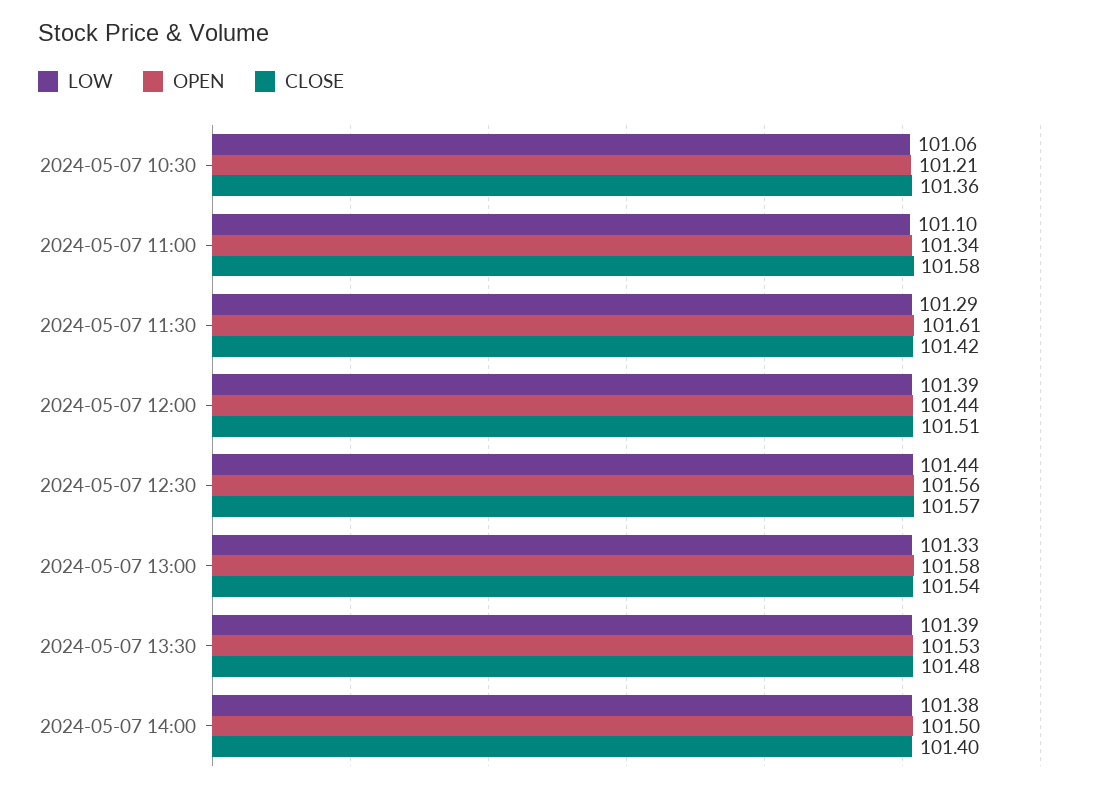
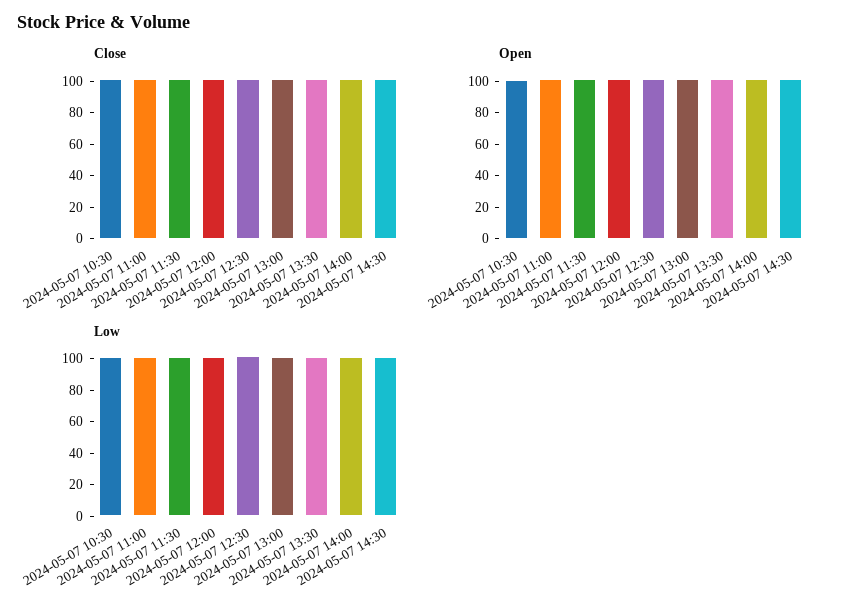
CLOSE, 2024-05-07 14:30: none -> 100
OPEN, 2024-05-07 14:30: none -> 100
LOW, 2024-05-07 14:30: none -> 100

